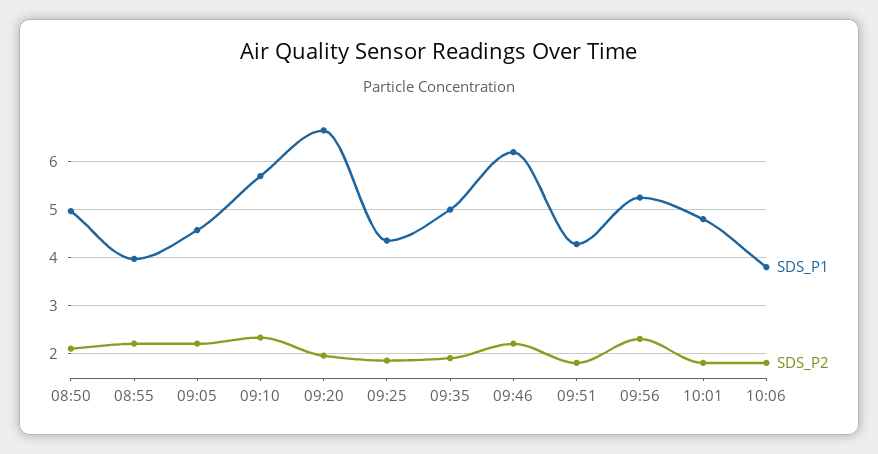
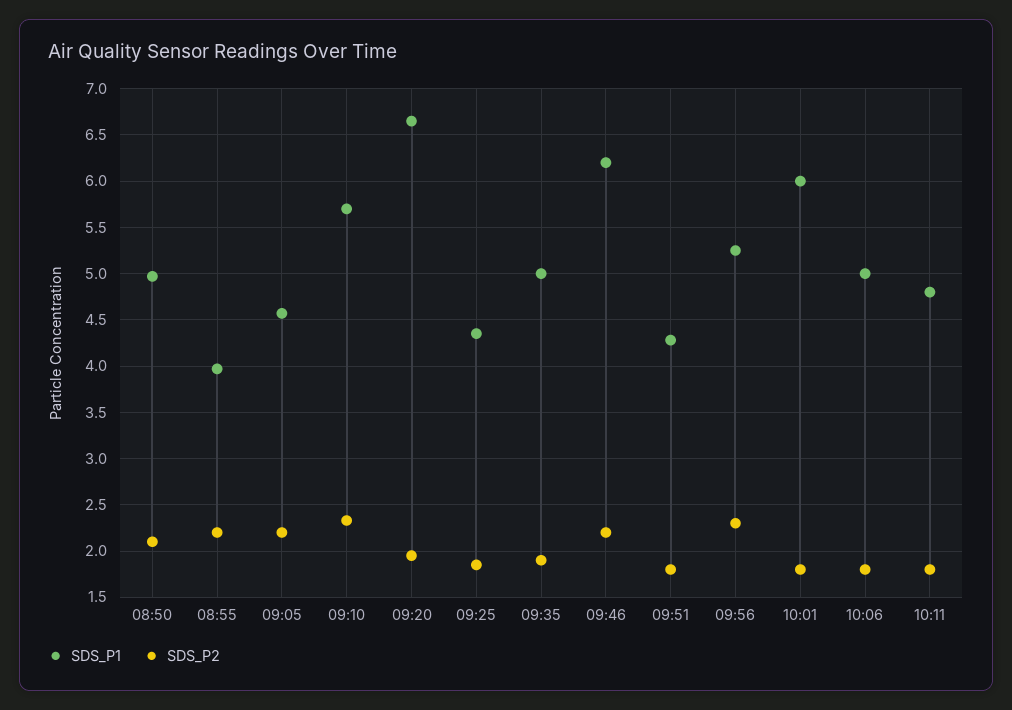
SDS_P1, 10:01: 4.8 -> 6
SDS_P1, 10:06: 3.8 -> 5
SDS_P1, 10:11: none -> 4.8
SDS_P2, 10:11: none -> 1.8

